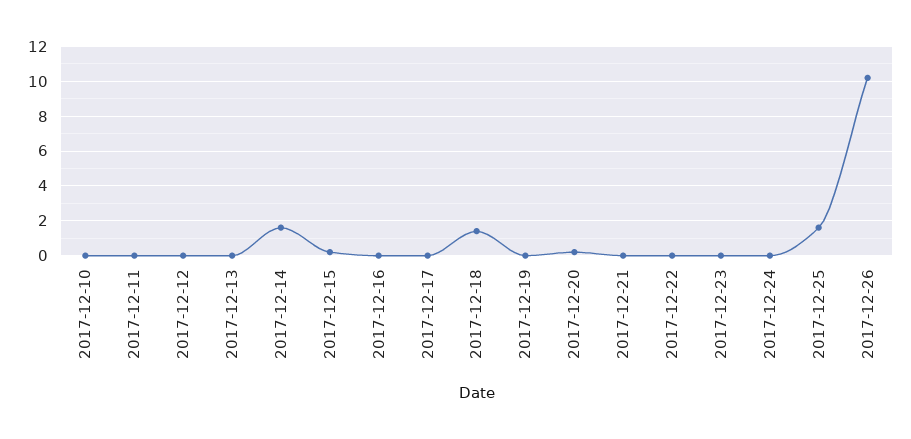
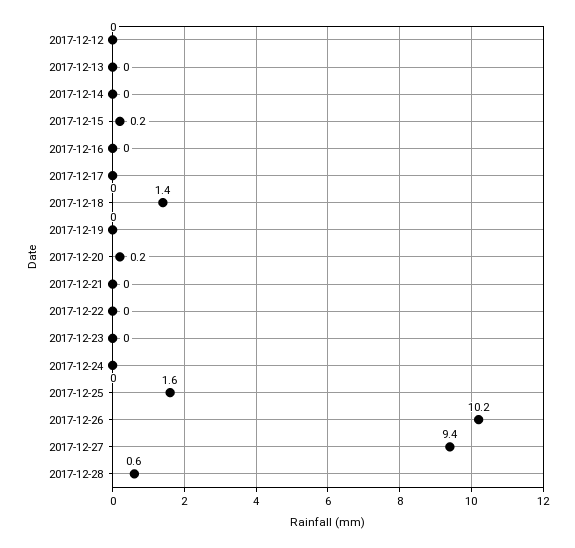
2017-12-10: 0 -> none
2017-12-11: 0 -> none
2017-12-14: 1.5 -> 0
2017-12-27: none -> 9.4
2017-12-28: none -> 0.6

